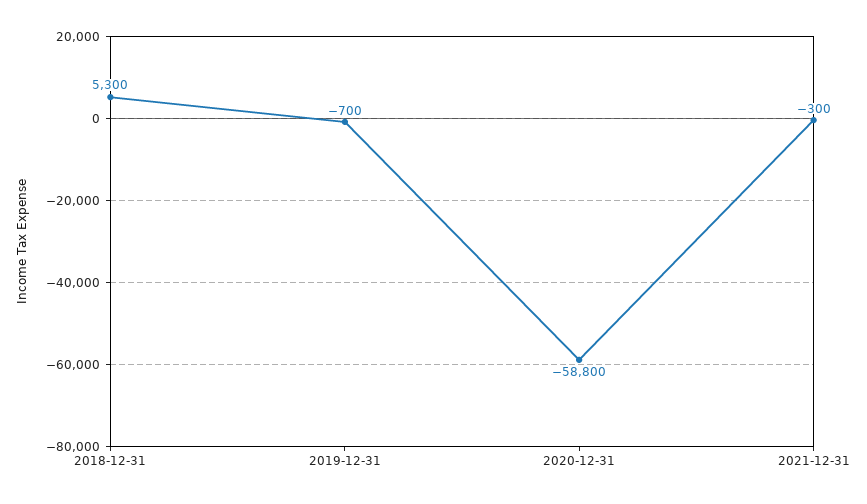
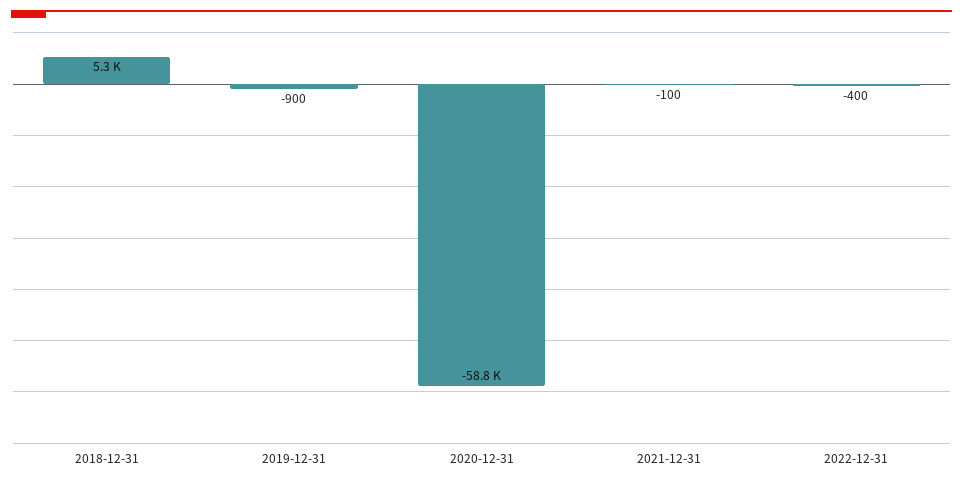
2019-12-31: -700 -> -900
2021-12-31: -300 -> -100
2022-12-31: none -> -400

